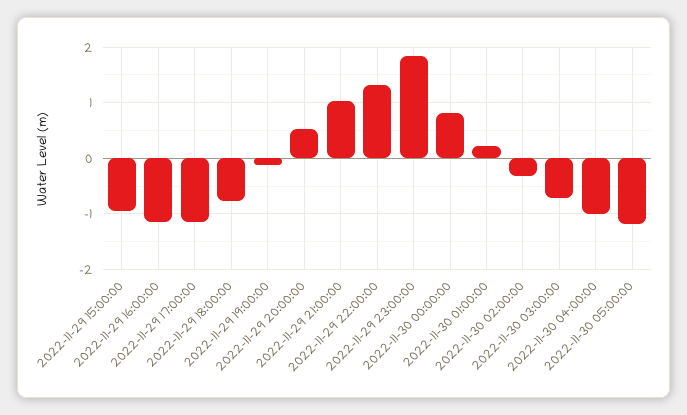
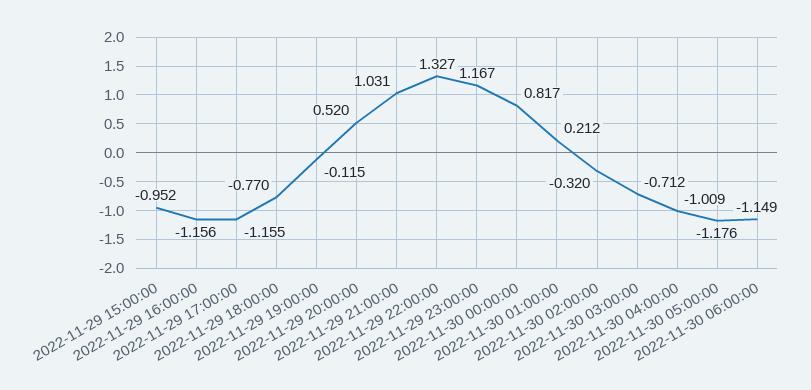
2022-11-29 23:00:00: 1.8 -> 1.167
2022-11-30 06:00:00: none -> -1.149

